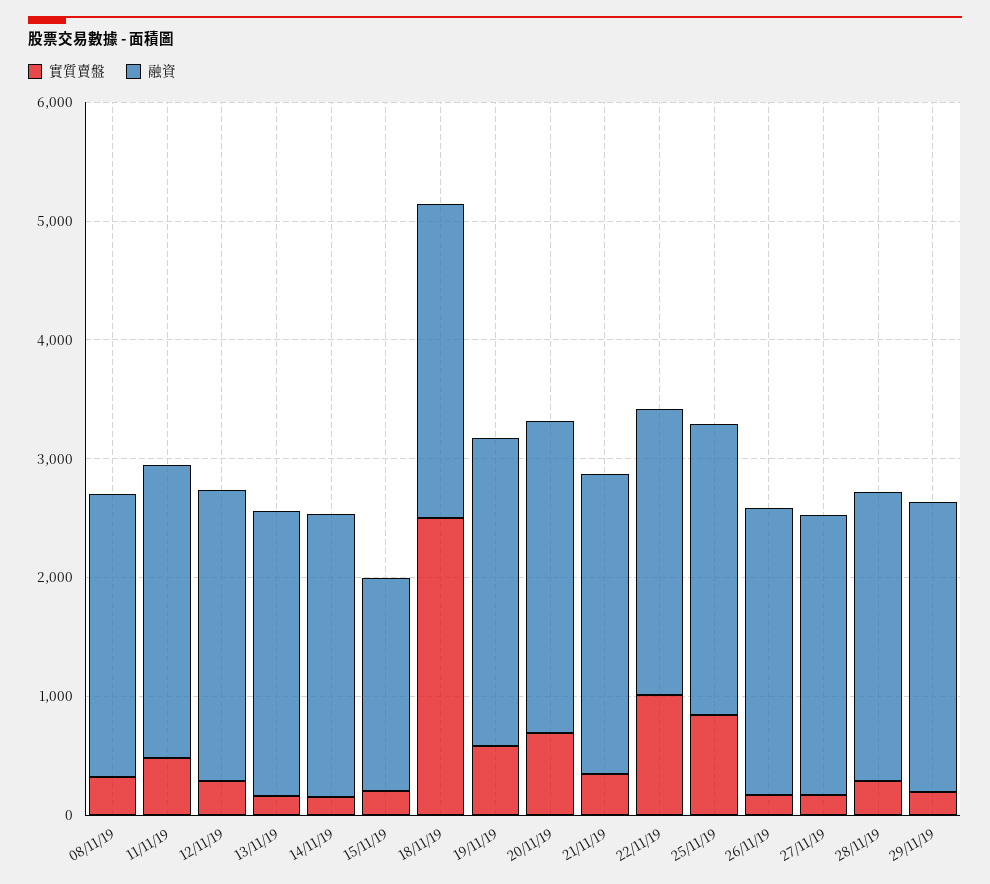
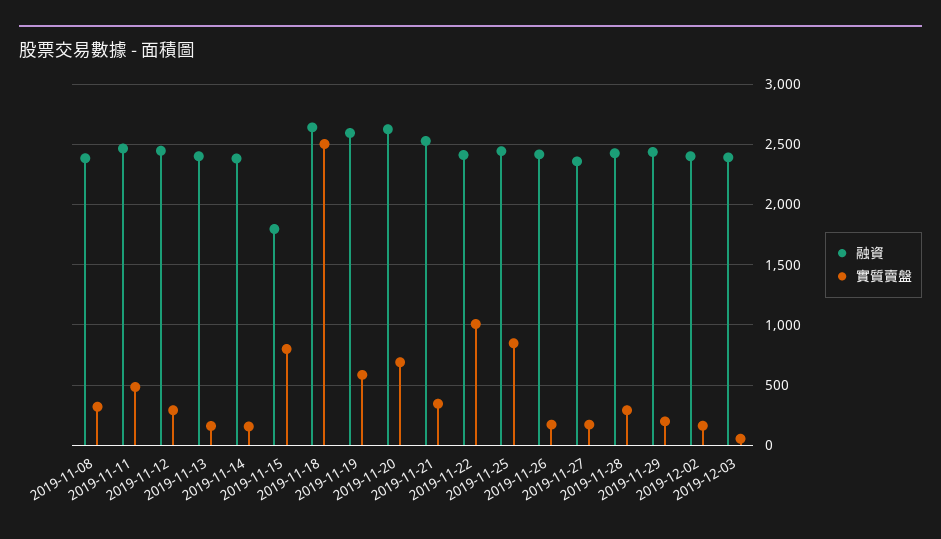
實質賣盤, 15/11/19: 200 -> 800
融資, 2019-12-02: none -> 2400
實質賣盤, 2019-12-02: none -> 150
融資, 2019-12-03: none -> 2400
實質賣盤, 2019-12-03: none -> 50

